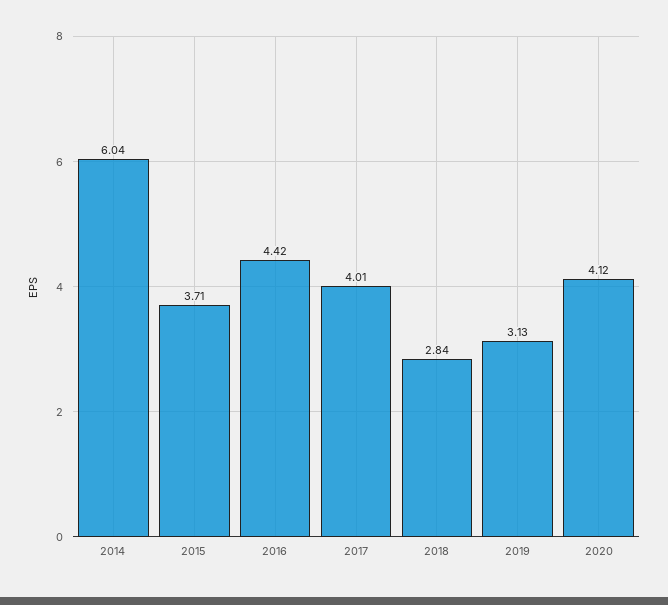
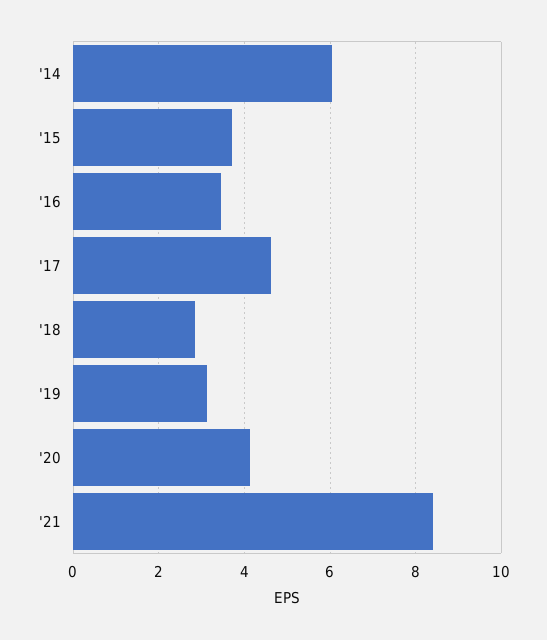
2016: 4.42 -> 3.4
2017: 4.01 -> 4.6
'21: none -> 8.4

